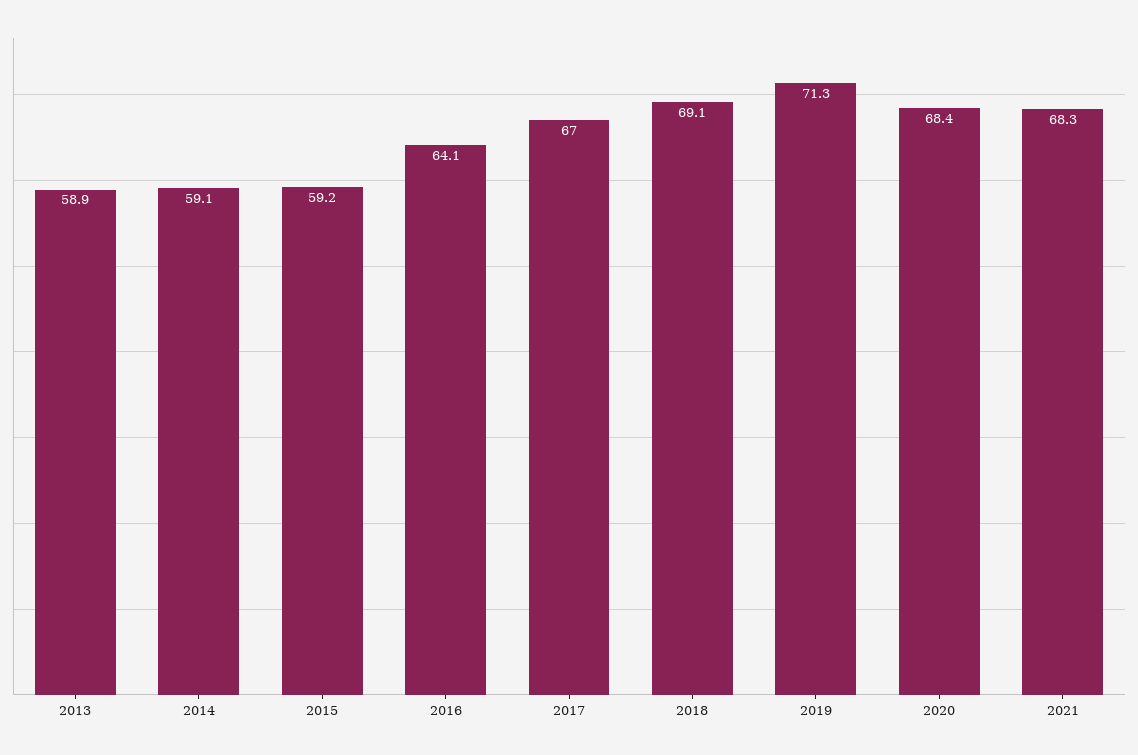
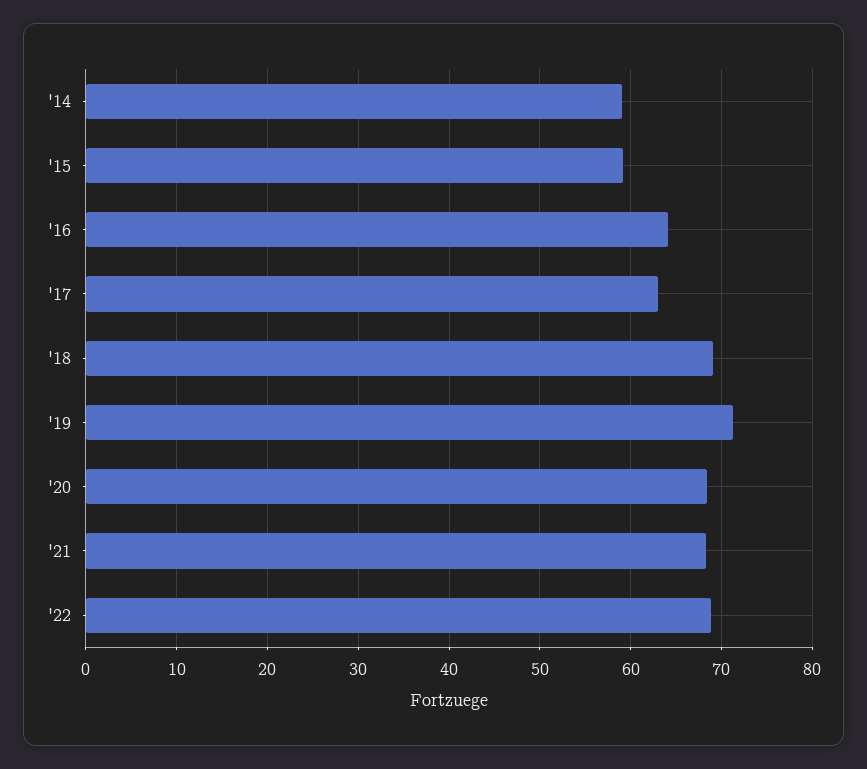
2013: 58.9 -> none
2017: 67 -> 63
'22: none -> 69

